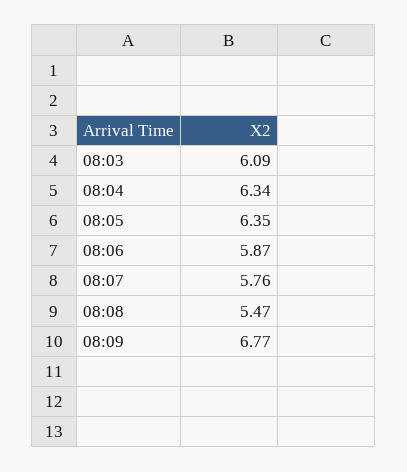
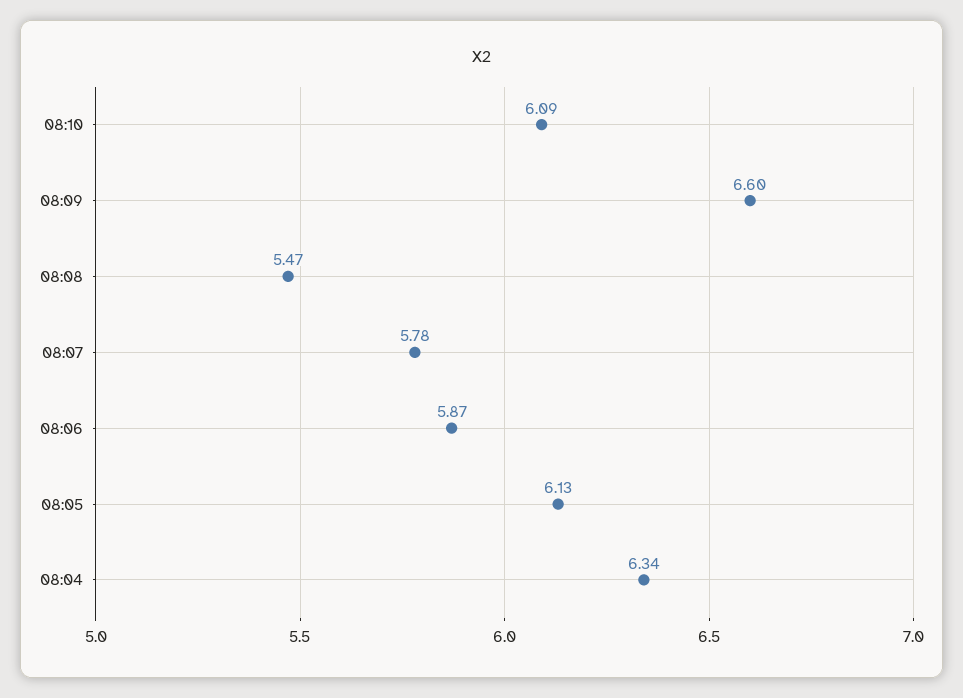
08:03: 6.09 -> none
08:05: 6.35 -> 6.13
08:07: 5.76 -> 5.78
08:09: 6.77 -> 6.6
08:10: none -> 6.09

